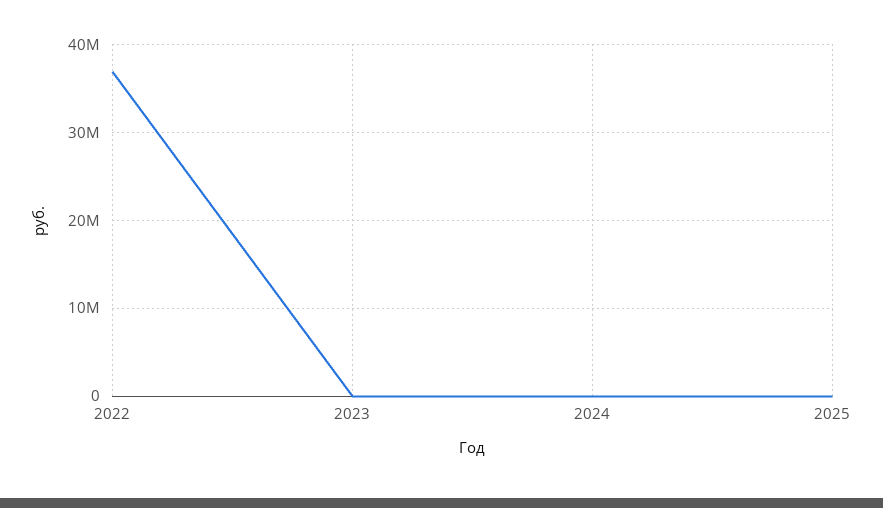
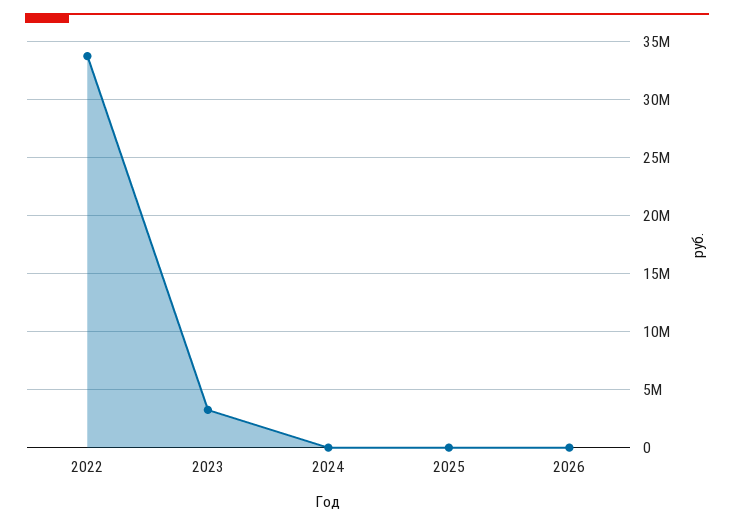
2022: 37000000 -> 34000000
2023: 0 -> 3000000
2026: none -> 0

